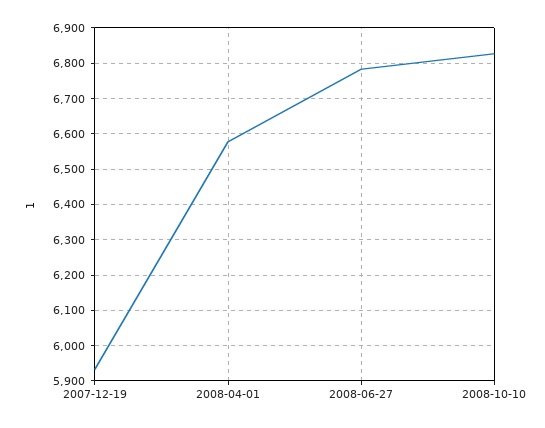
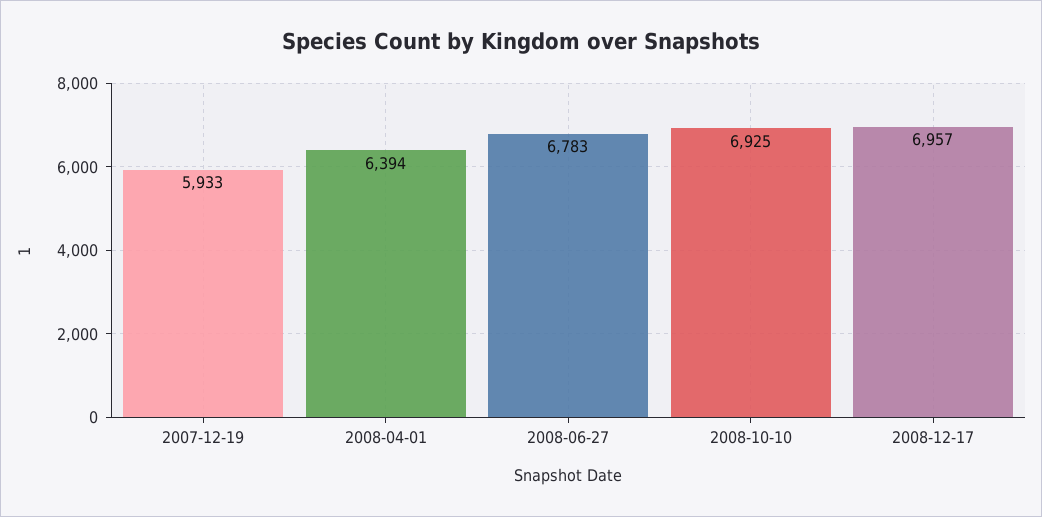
2008-04-01: 6580 -> 6394
2008-10-10: 6820 -> 6925
2008-12-17: none -> 6957

